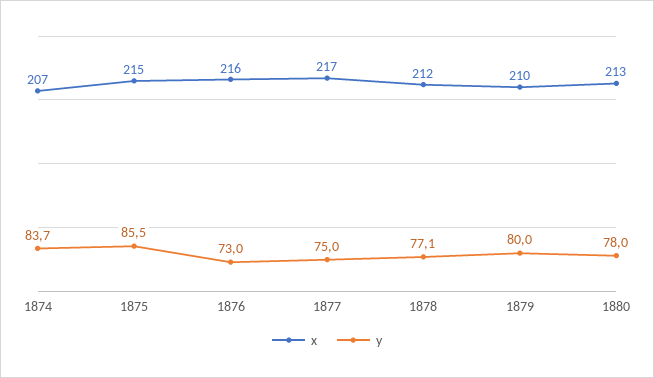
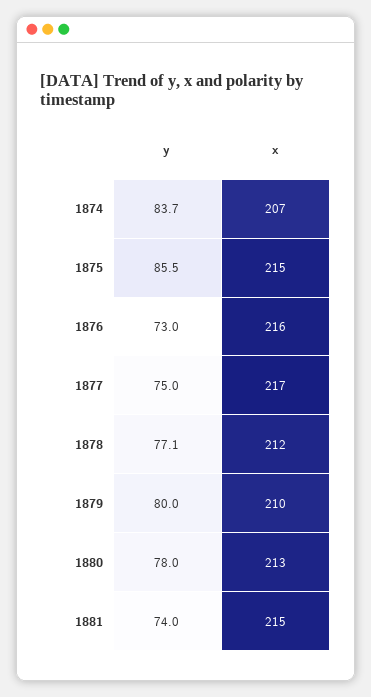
y, 1881: none -> 74
x, 1881: none -> 215

